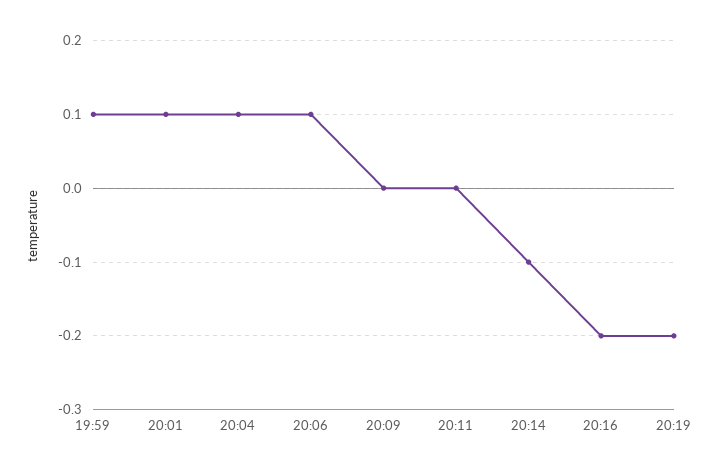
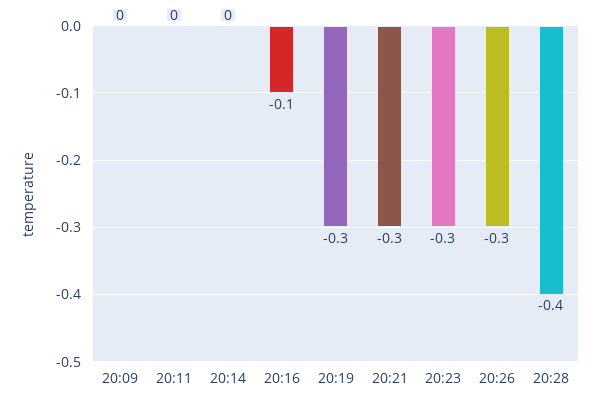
19:59: 0.1 -> none
20:01: 0.1 -> none
20:04: 0.1 -> none
20:06: 0.1 -> none
20:14: -0.1 -> 0
20:16: -0.2 -> -0.1
20:19: -0.2 -> -0.3
20:21: none -> -0.3
20:23: none -> -0.3
20:26: none -> -0.3
20:28: none -> -0.4

